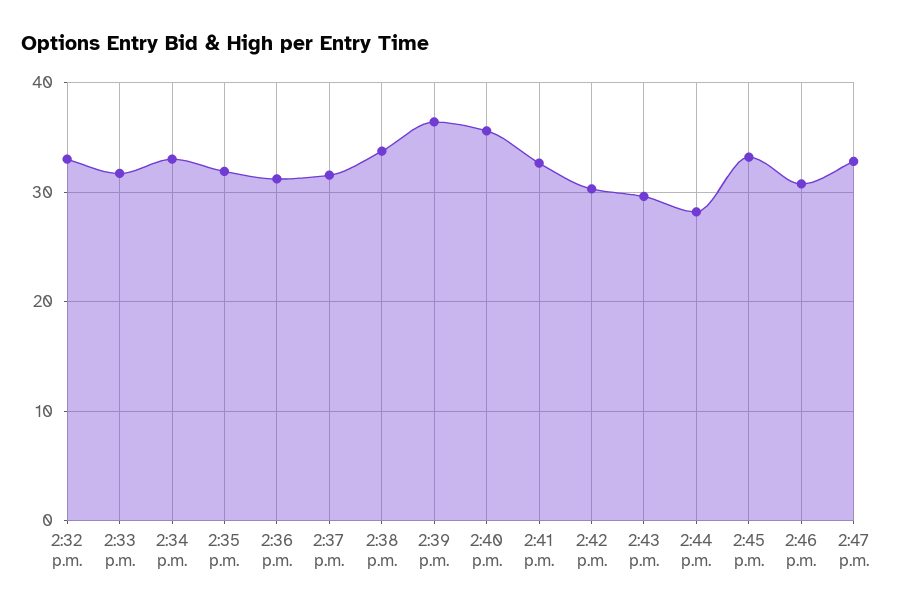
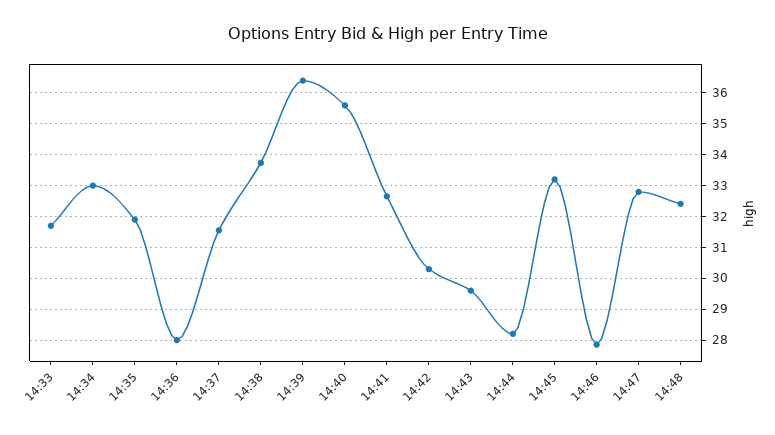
2:32 p.m.: 33 -> none
2:36 p.m.: 31 -> 28
2:46 p.m.: 31 -> 27.8
14:48: none -> 32.4

